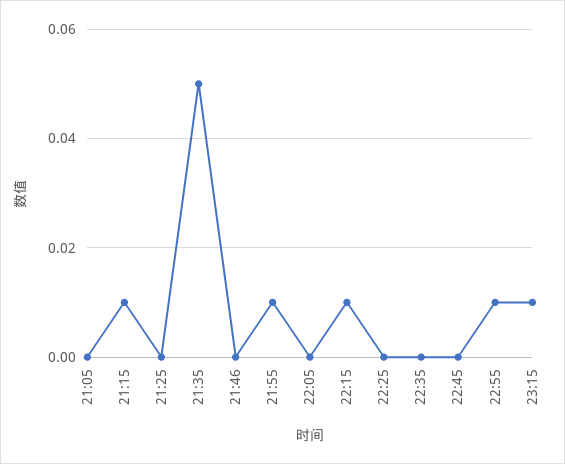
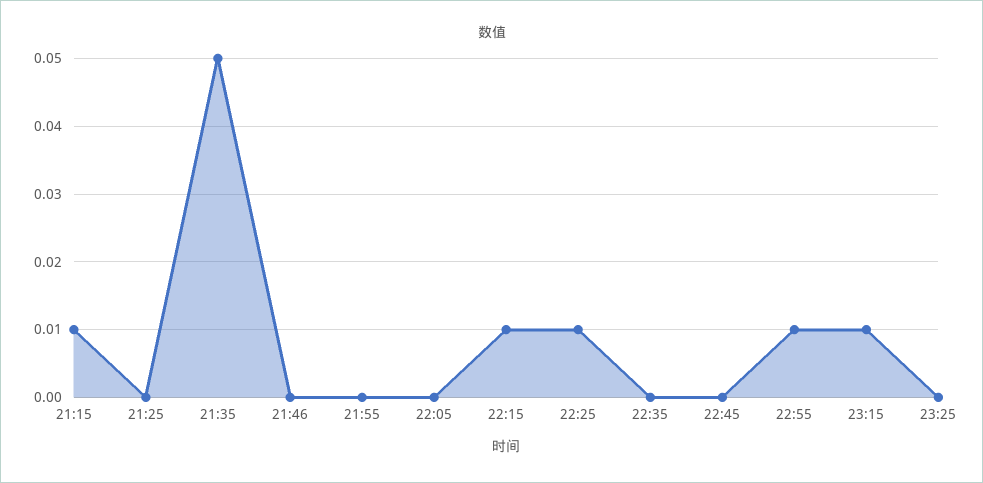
21:05: 0 -> none
21:55: 0.01 -> 0
22:25: 0 -> 0.01
23:25: none -> 0

